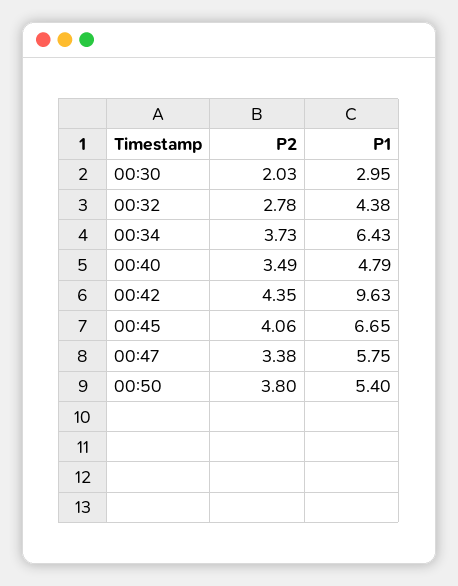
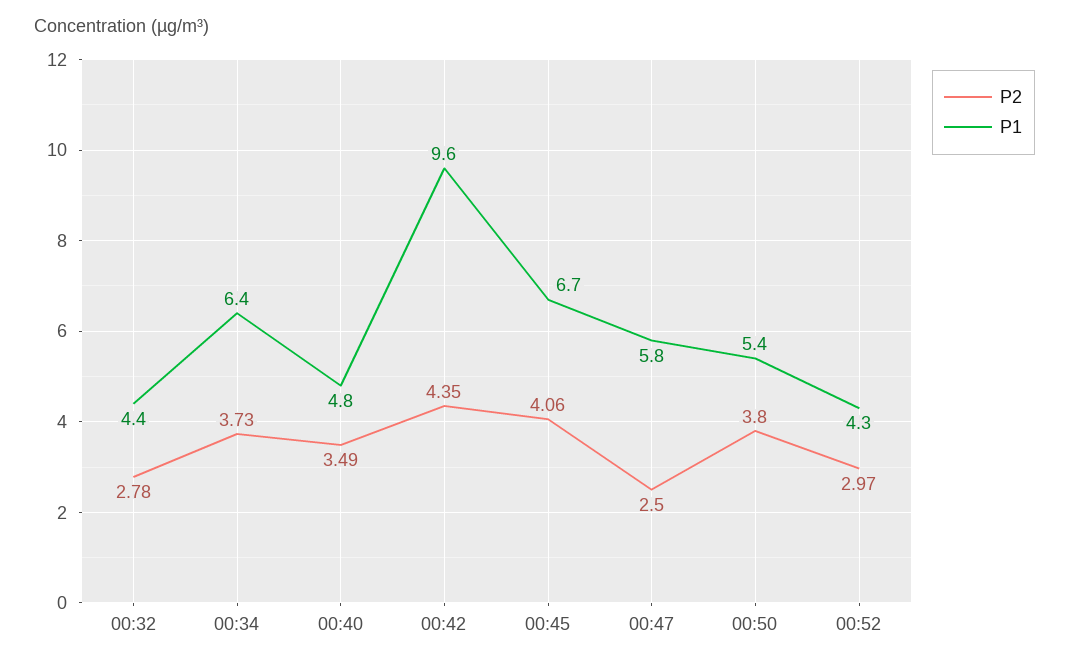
P2, 00:30: 2.03 -> none
P1, 00:30: 2.95 -> none
P2, 00:47: 3.38 -> 2.5
P2, 00:52: none -> 2.97
P1, 00:52: none -> 4.3

